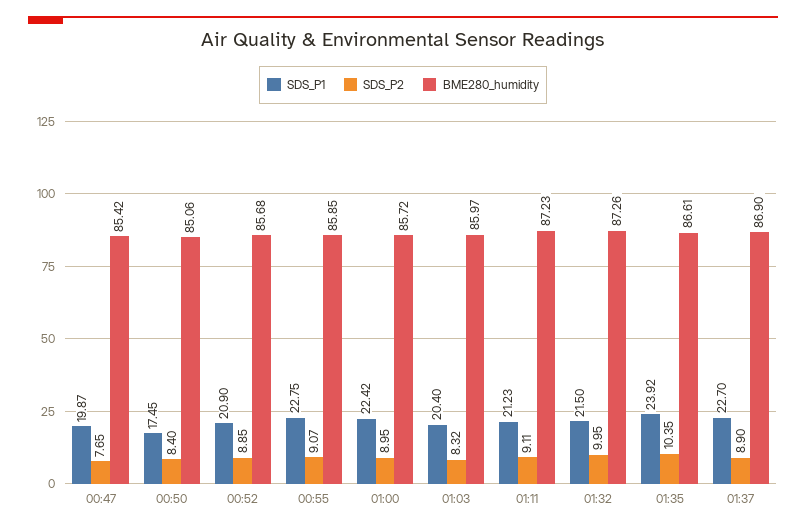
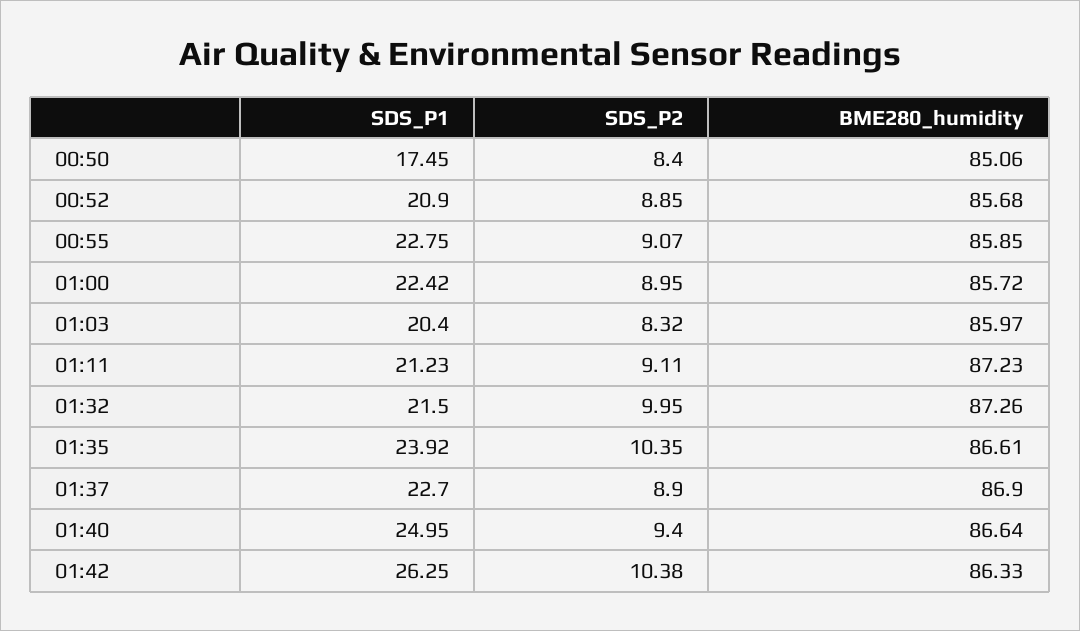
SDS_P1, 00:47: 19.87 -> none
SDS_P2, 00:47: 7.65 -> none
BME280_humidity, 00:47: 85.42 -> none
SDS_P1, 01:40: none -> 24.95
SDS_P2, 01:40: none -> 9.4
BME280_humidity, 01:40: none -> 86.64
SDS_P1, 01:42: none -> 26.25
SDS_P2, 01:42: none -> 10.38
BME280_humidity, 01:42: none -> 86.33

